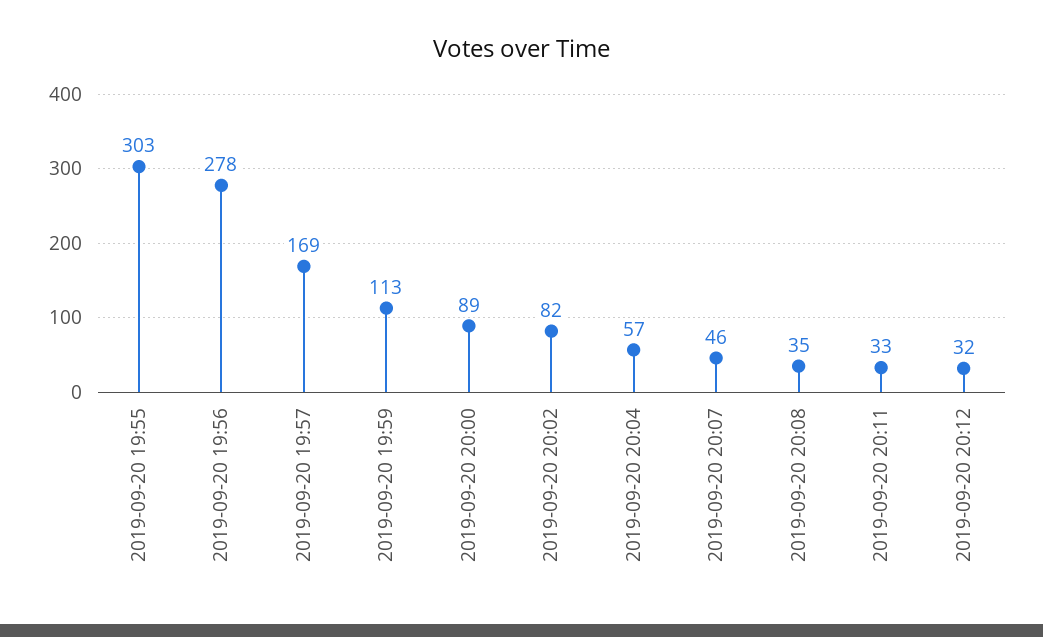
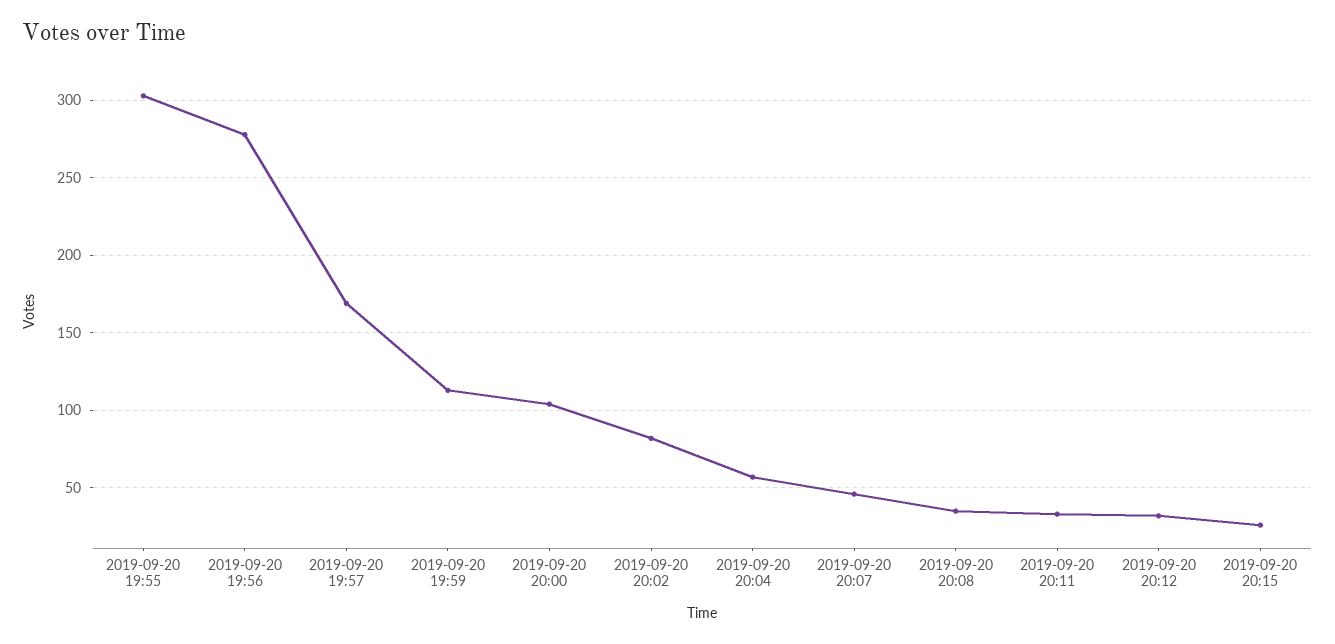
2019-09-20 20:00: 89 -> 105
2019-09-20 20:15: none -> 25

